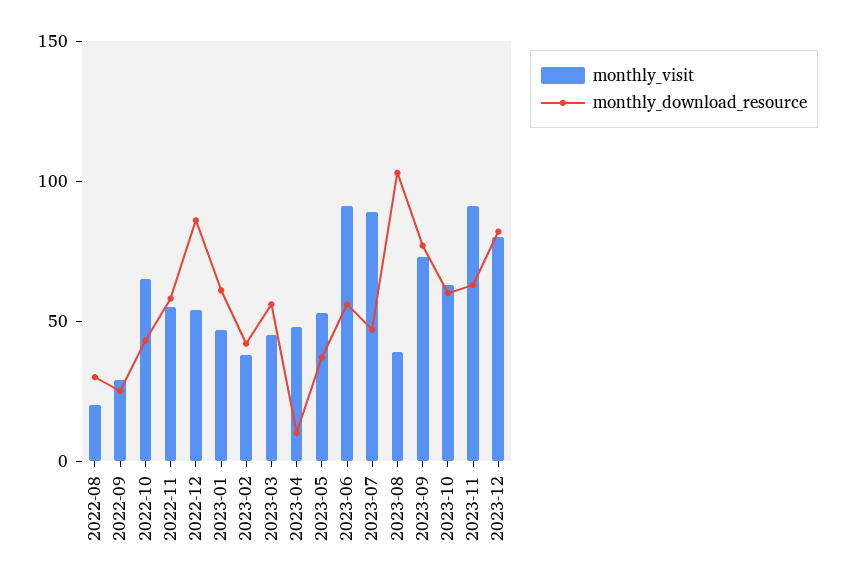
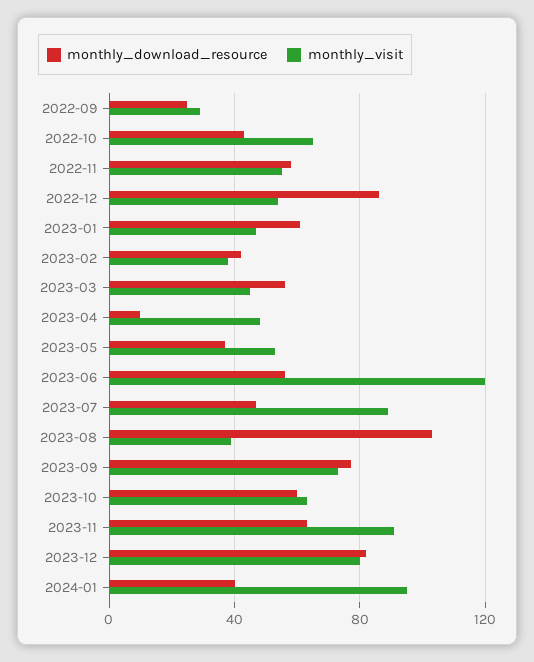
monthly_visit, 2022-08: 20 -> none
monthly_download_resource, 2022-08: 30 -> none
monthly_visit, 2023-06: 90 -> 120
monthly_download_resource, 2024-01: none -> 40
monthly_visit, 2024-01: none -> 95

